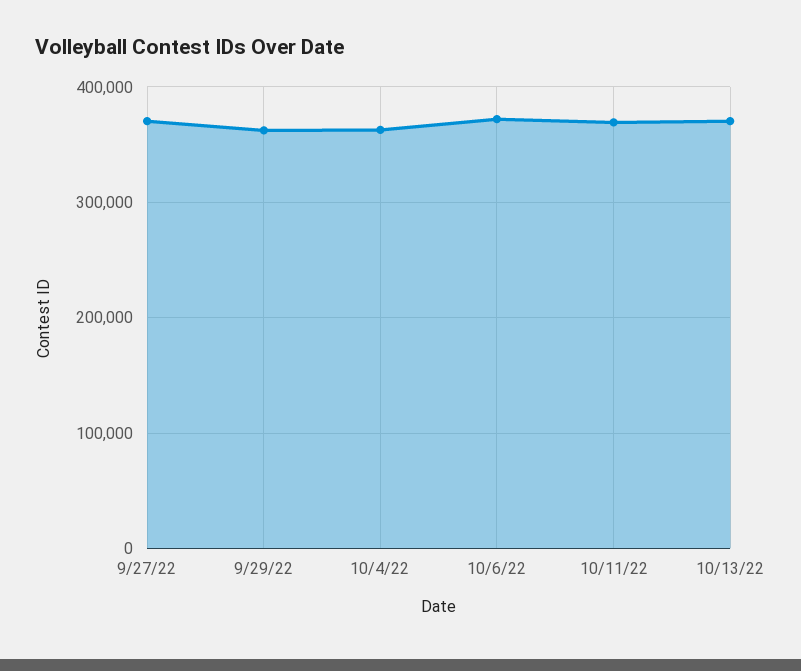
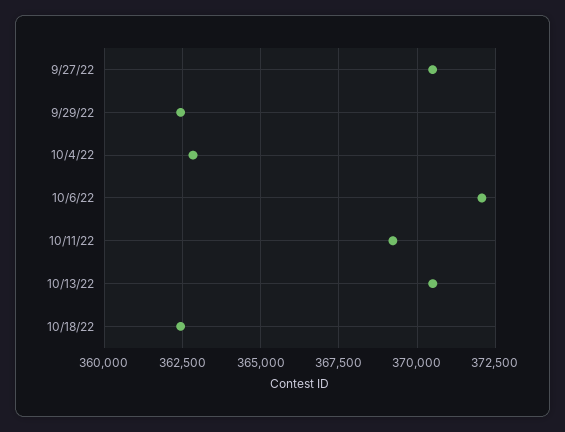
10/18/22: none -> 362500

